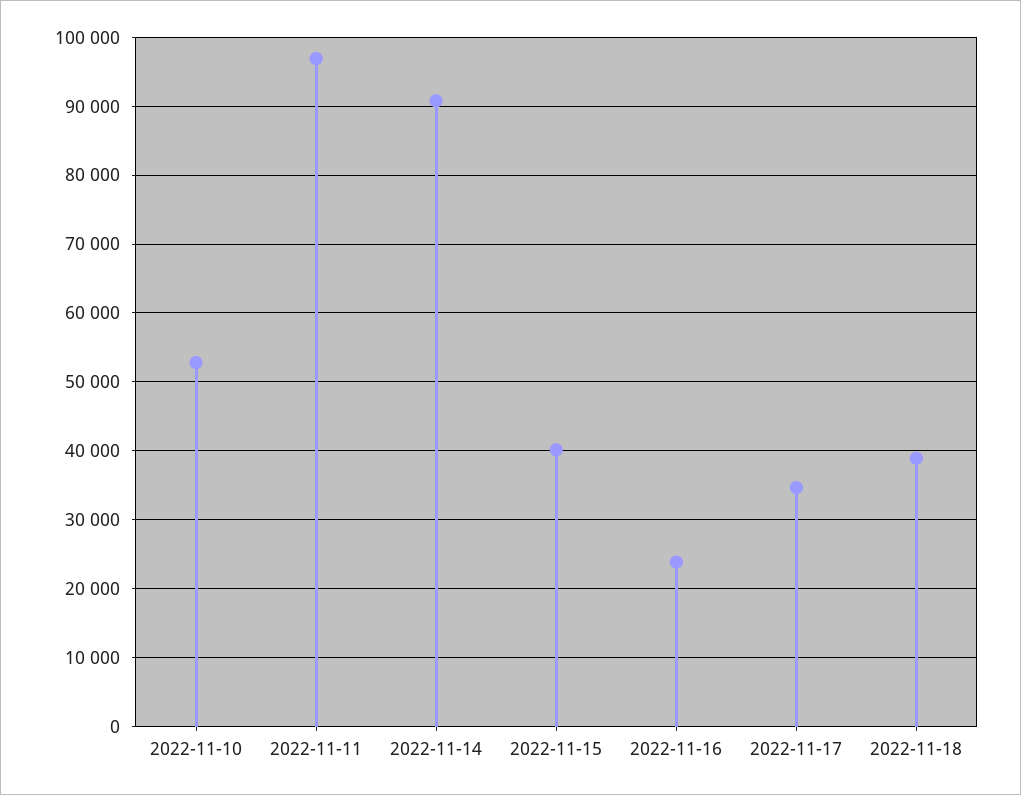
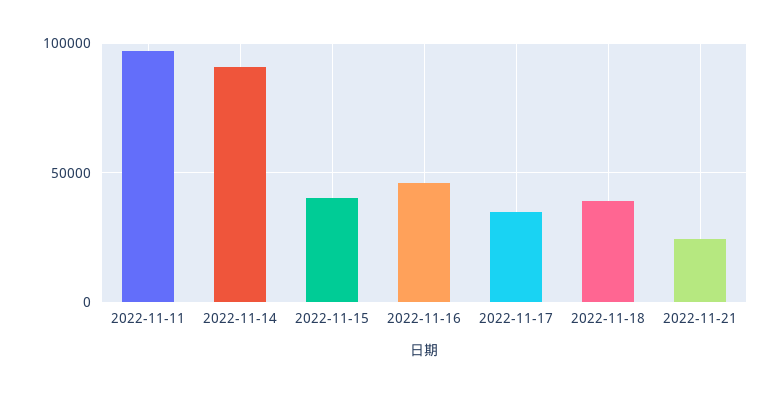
2022-11-10: 53000 -> none
2022-11-16: 24000 -> 45000
2022-11-21: none -> 25000

